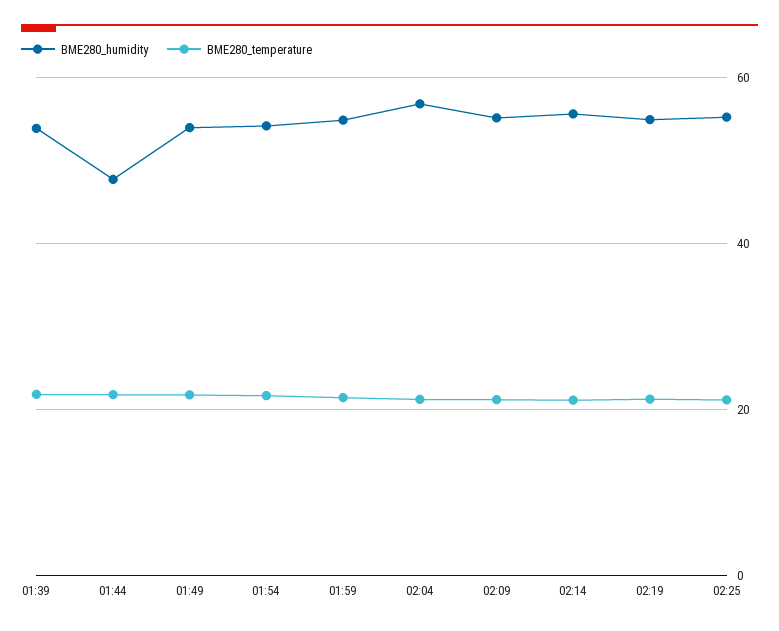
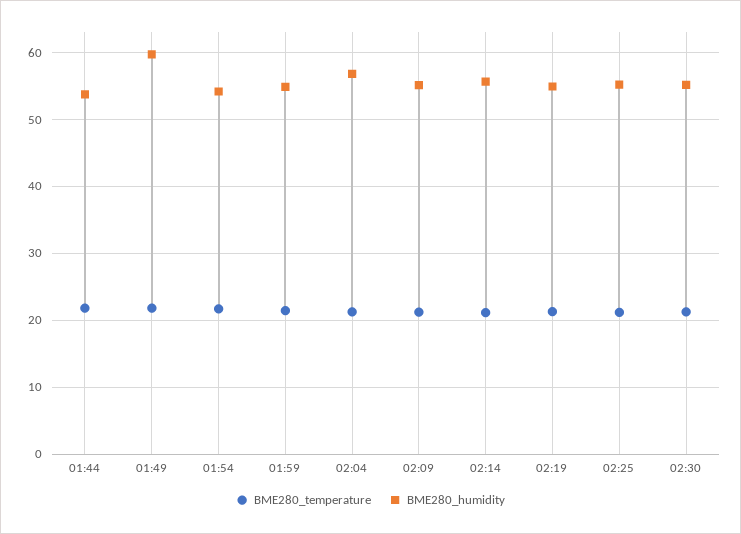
BME280_humidity, 01:39: 54 -> none
BME280_temperature, 01:39: 22 -> none
BME280_humidity, 01:44: 48 -> 54
BME280_humidity, 01:49: 54 -> 60
BME280_temperature, 02:30: none -> 21
BME280_humidity, 02:30: none -> 55

